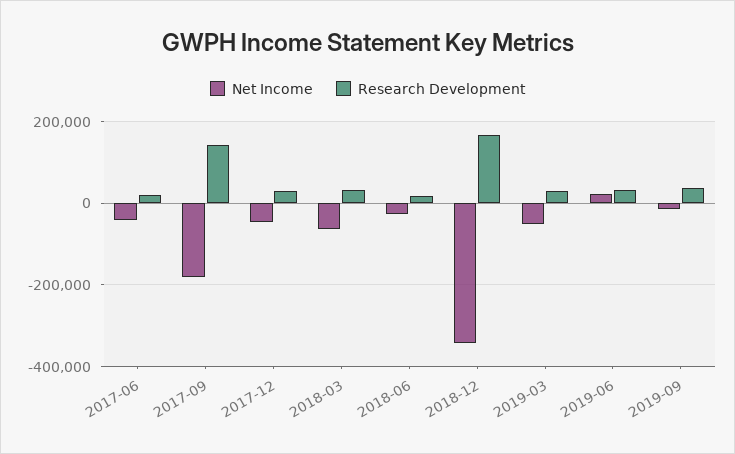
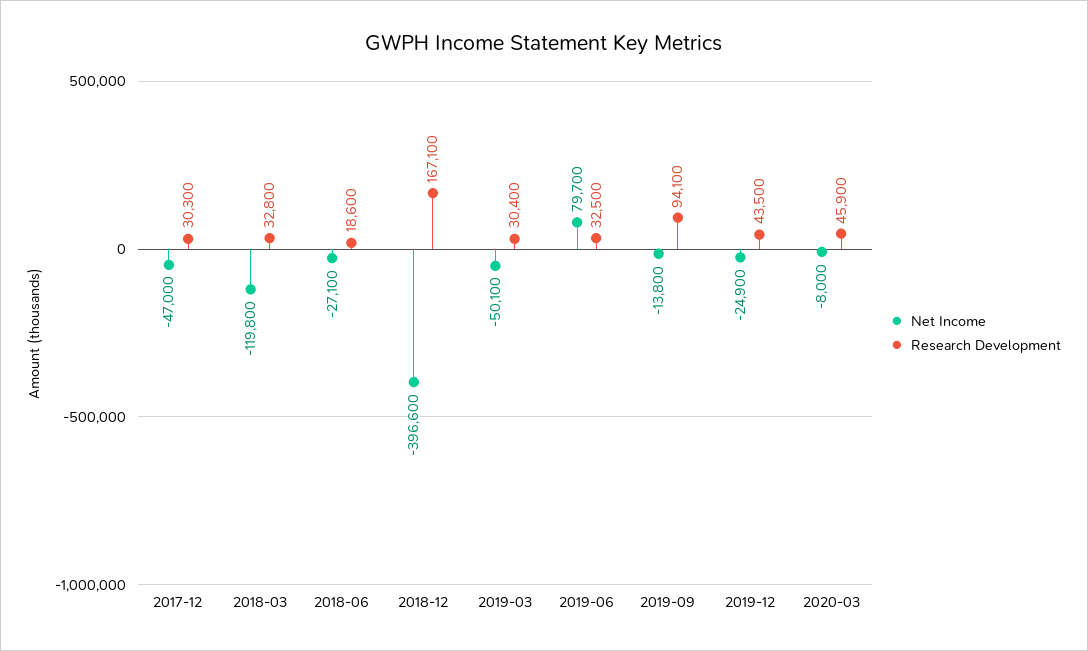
Net Income, 2017-06: -40000 -> none
Research Development, 2017-06: 20000 -> none
Net Income, 2017-09: -180000 -> none
Research Development, 2017-09: 140000 -> none
Net Income, 2018-03: -60000 -> -119800
Net Income, 2018-12: -340000 -> -396600
Net Income, 2019-06: 20000 -> 79700
Research Development, 2019-09: 40000 -> 94100
Net Income, 2019-12: none -> -24900
Research Development, 2019-12: none -> 43500
Net Income, 2020-03: none -> -8000
Research Development, 2020-03: none -> 45900

